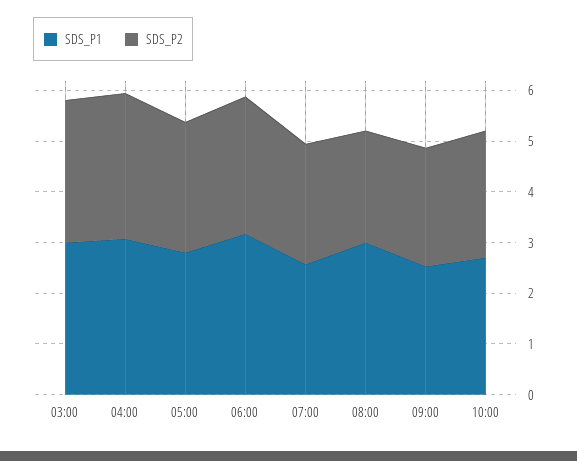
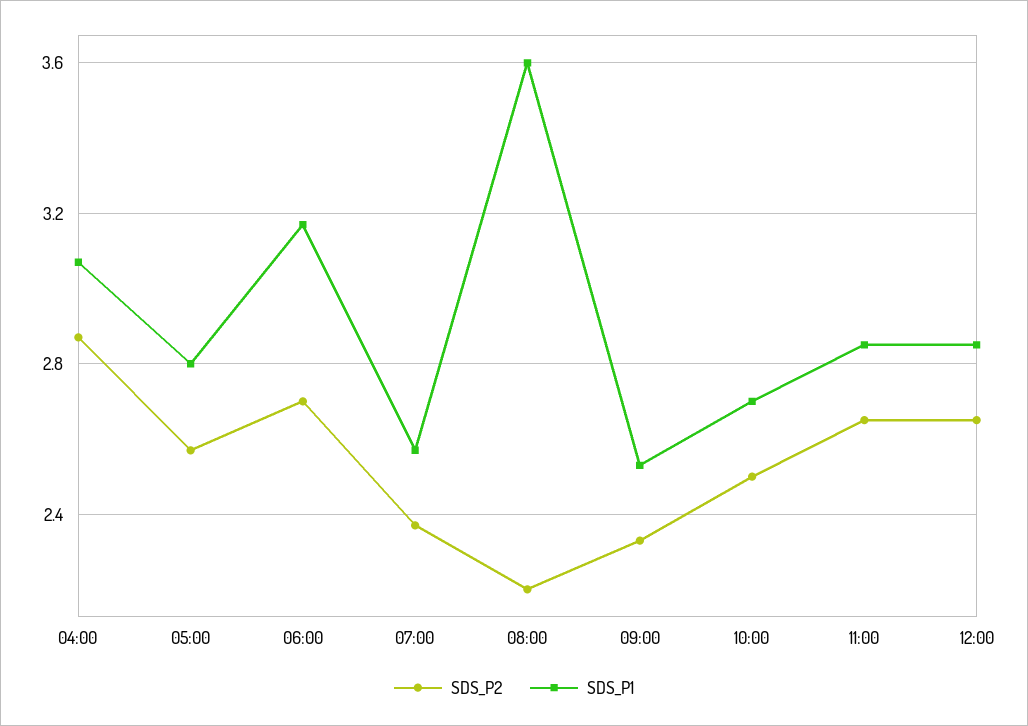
SDS_P1, 03:00: 3 -> none
SDS_P2, 03:00: 2.8 -> none
SDS_P1, 08:00: 3 -> 3.6
SDS_P2, 11:00: none -> 2.65
SDS_P1, 11:00: none -> 2.85
SDS_P2, 12:00: none -> 2.65
SDS_P1, 12:00: none -> 2.85

